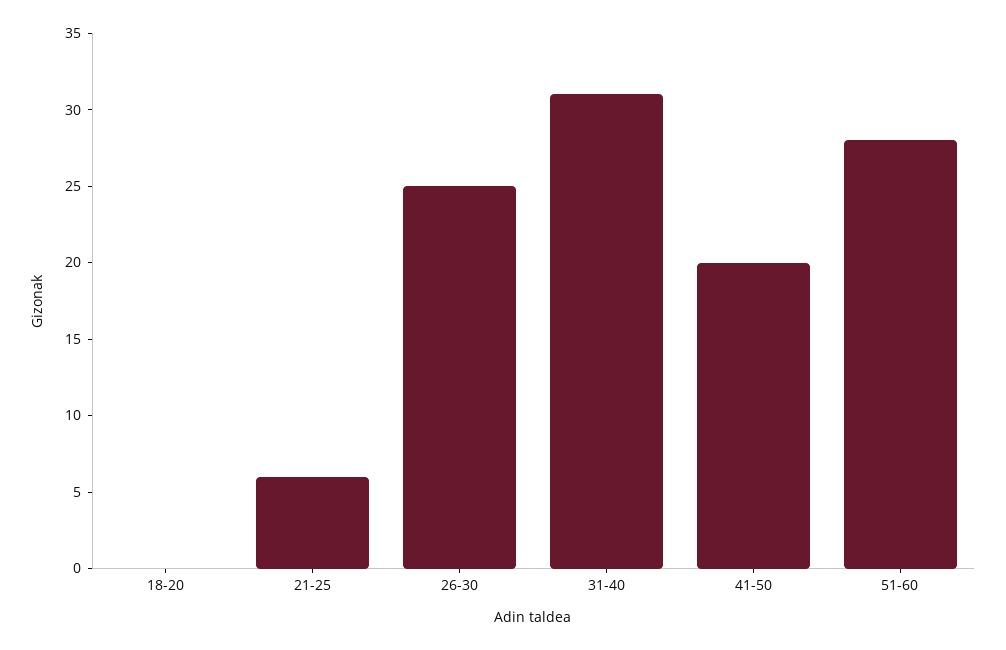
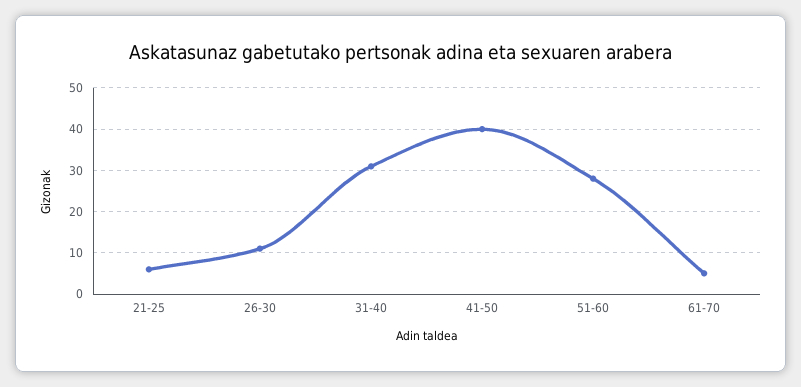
18-20: 0 -> none
26-30: 25 -> 10
41-50: 20 -> 40
61-70: none -> 5

